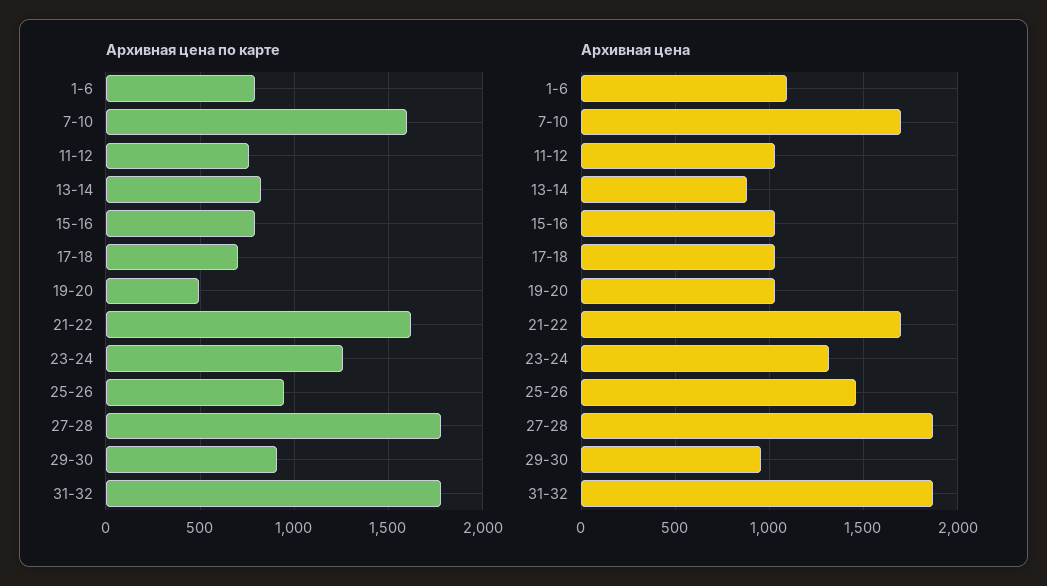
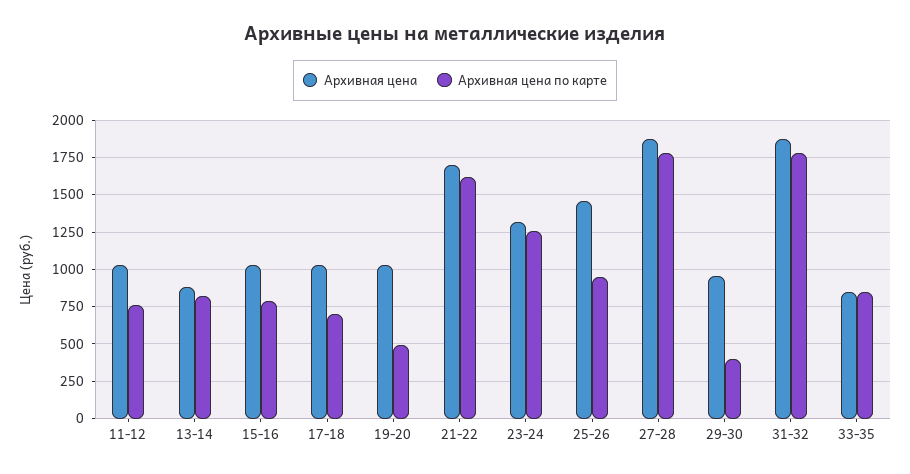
Архивная цена по карте, 1-6: 800 -> none
Архивная цена по карте, 7-10: 1600 -> none
Архивная цена по карте, 29-30: 900 -> 400
Архивная цена, 1-6: 1100 -> none
Архивная цена, 7-10: 1700 -> none
Архивная цена, 33-35: none -> 850
Архивная цена по карте, 33-35: none -> 850

